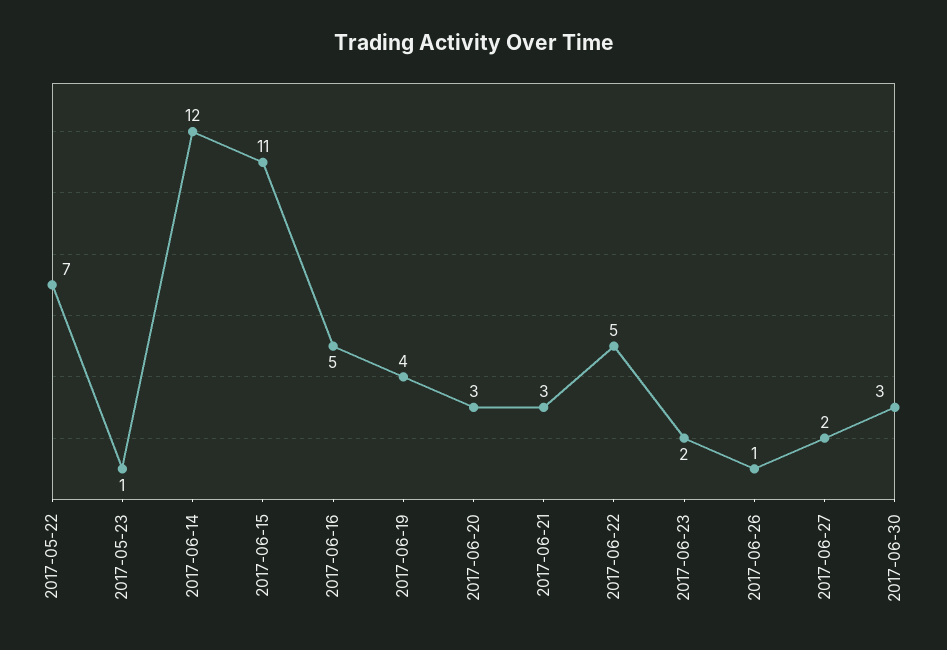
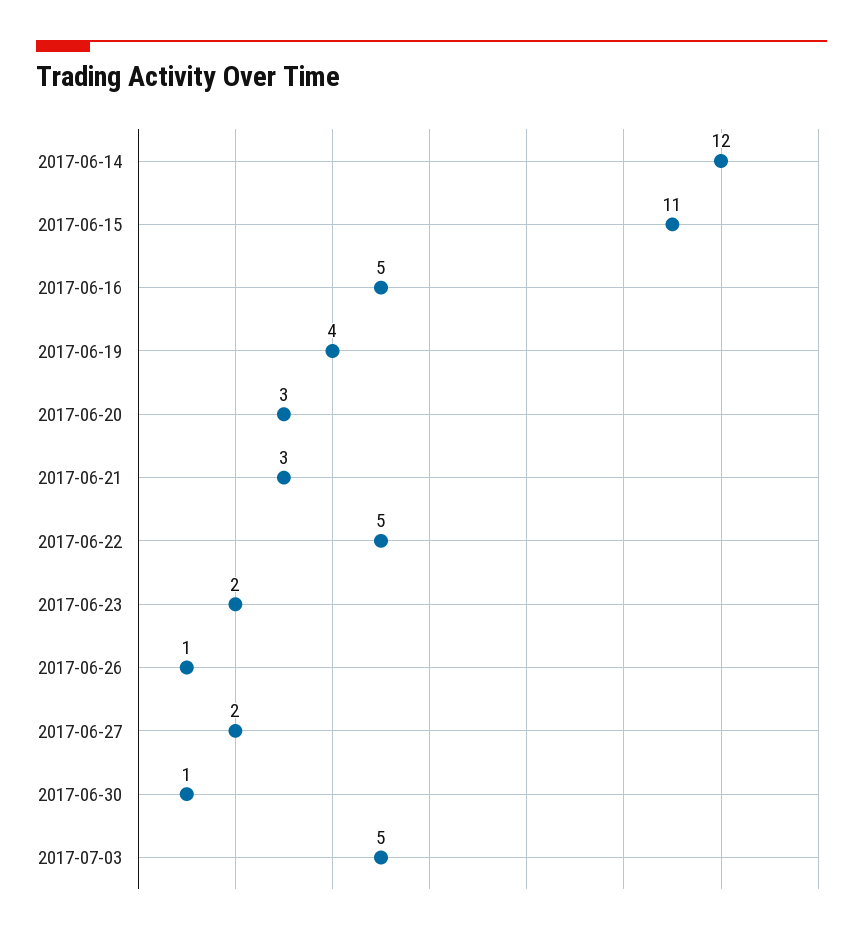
2017-05-22: 7 -> none
2017-05-23: 1 -> none
2017-06-30: 3 -> 1
2017-07-03: none -> 5

